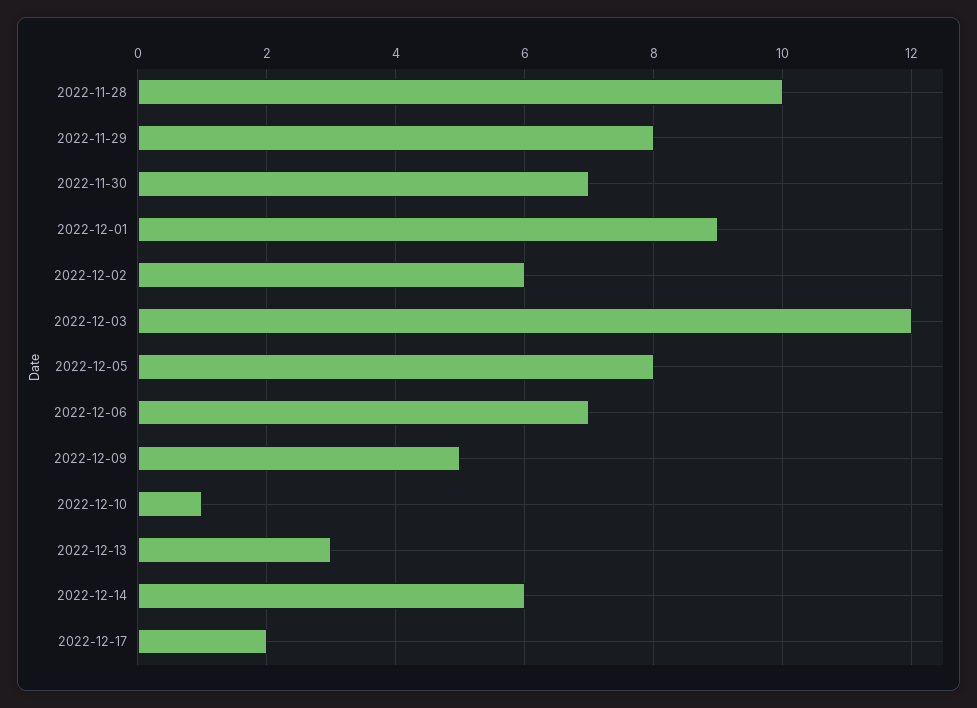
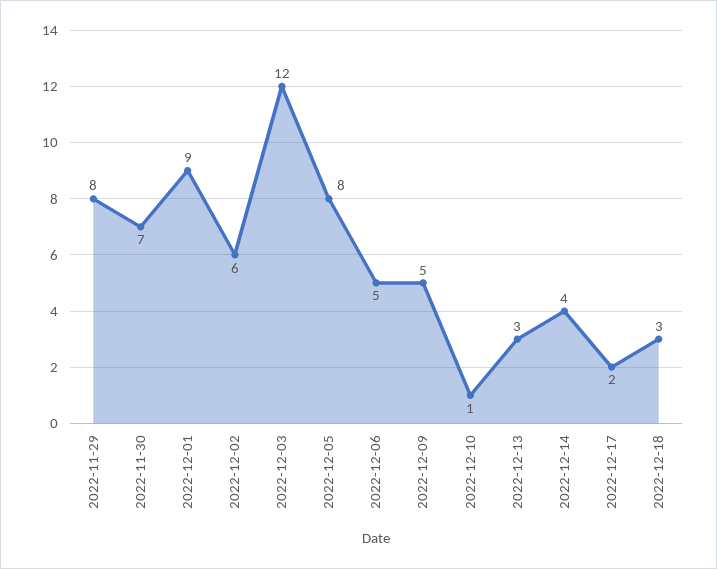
2022-11-28: 10 -> none
2022-12-06: 7 -> 5
2022-12-14: 6 -> 4
2022-12-18: none -> 3

